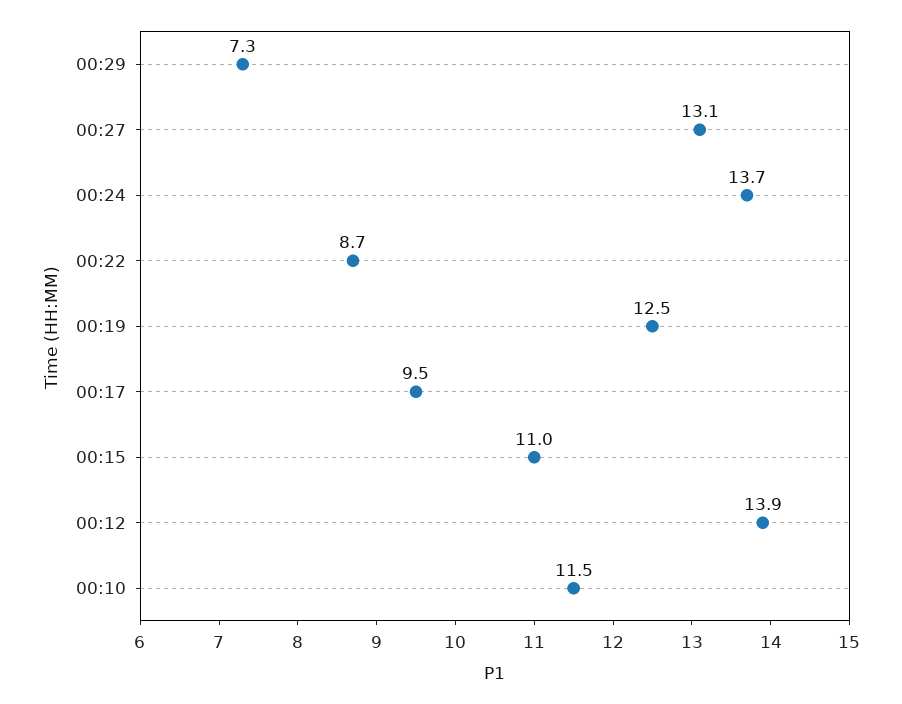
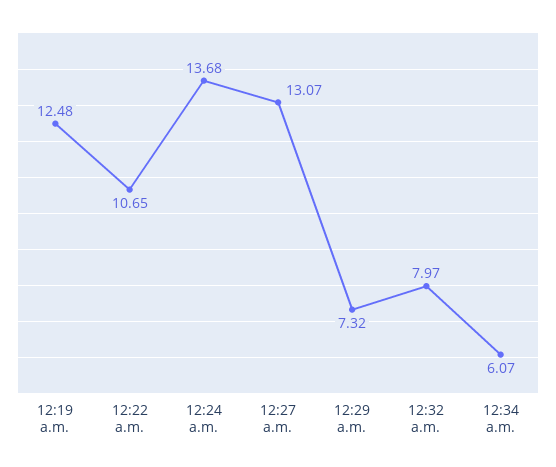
00:22: 8.7 -> 10.65
00:17: 9.5 -> none
00:15: 11 -> none
00:12: 13.9 -> none
00:10: 11.5 -> none
12:32 a.m.: none -> 7.97
12:34 a.m.: none -> 6.07

